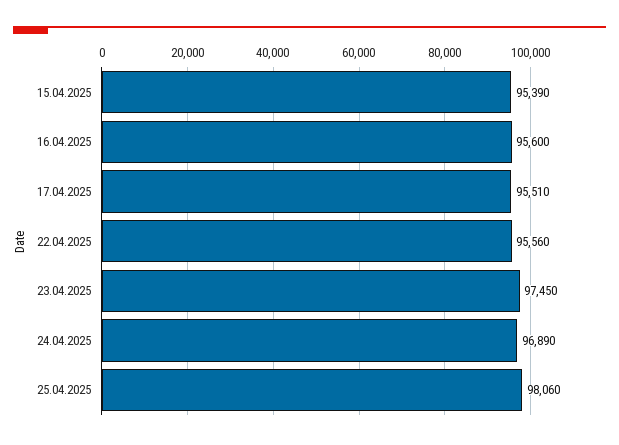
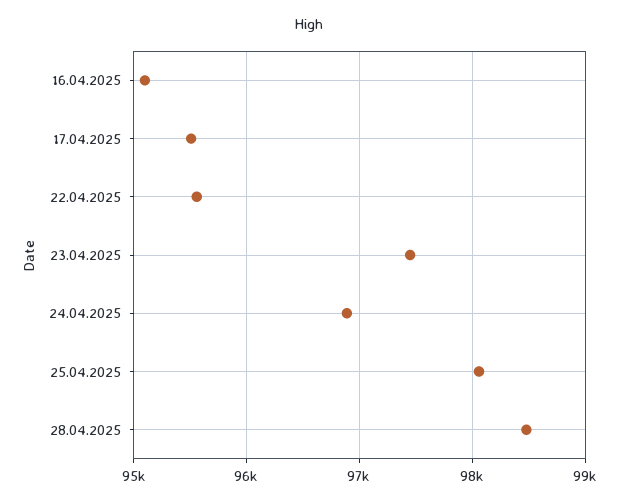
15.04.2025: 95390 -> none
16.04.2025: 95600 -> 95100
28.04.2025: none -> 98500

